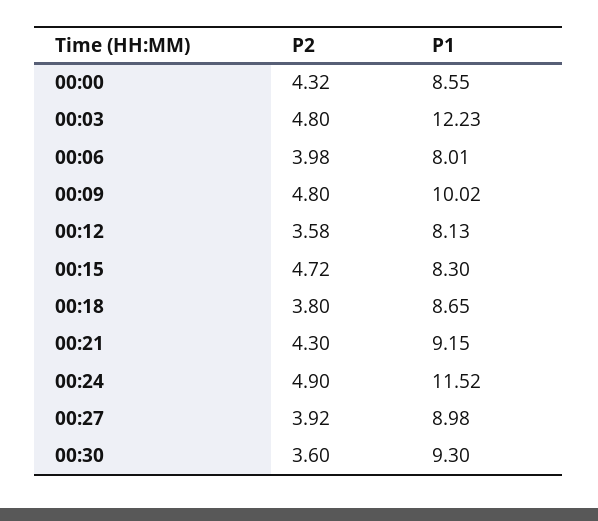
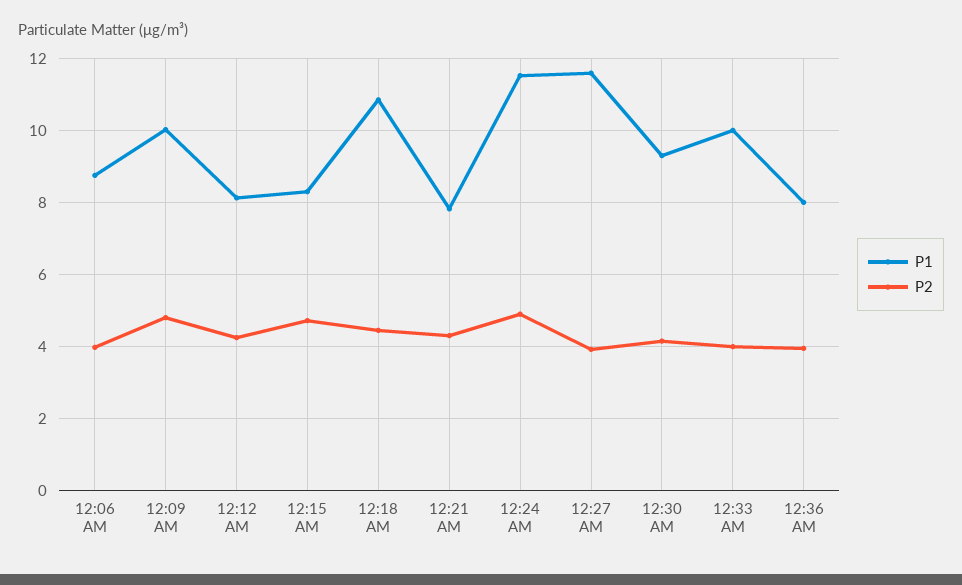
P2, 00:00: 4.32 -> none
P1, 00:00: 8.55 -> none
P2, 00:03: 4.8 -> none
P1, 00:03: 12.23 -> none
P1, 00:06: 8.01 -> 8.8
P2, 00:12: 3.58 -> 4.2
P2, 00:18: 3.8 -> 4.4
P1, 00:18: 8.65 -> 10.8
P1, 00:21: 9.15 -> 7.8
P1, 00:27: 8.98 -> 11.6
P2, 00:30: 3.6 -> 4.2
P1, 12:33 AM: none -> 10
P2, 12:33 AM: none -> 4
P1, 12:36 AM: none -> 8
P2, 12:36 AM: none -> 4

